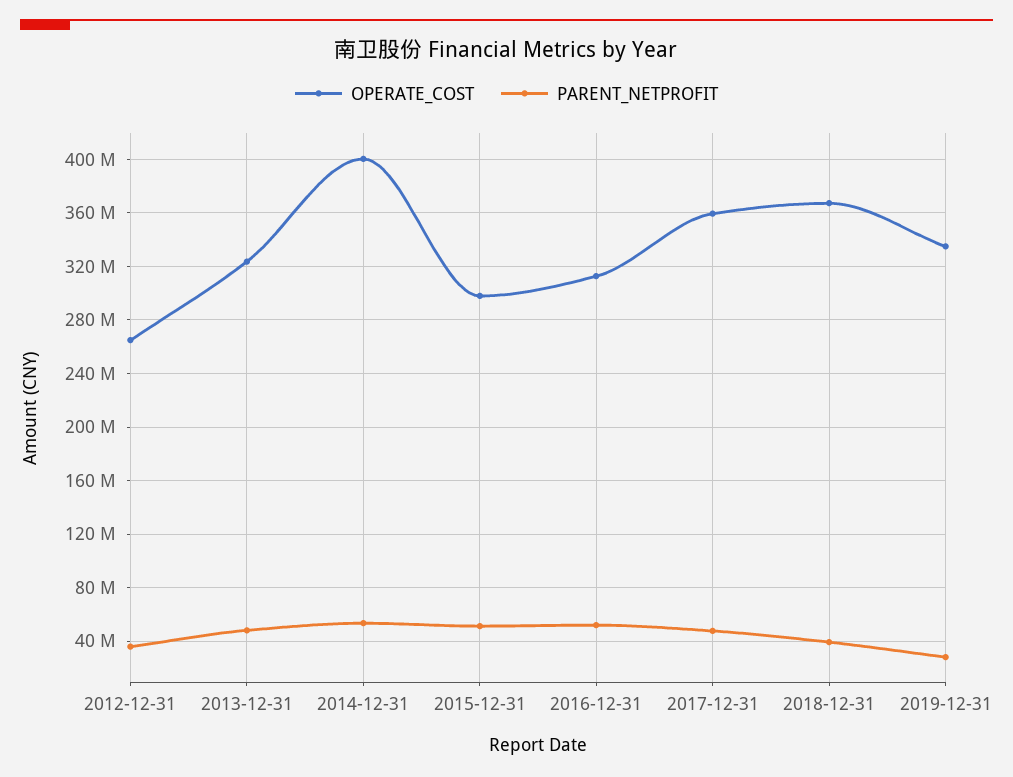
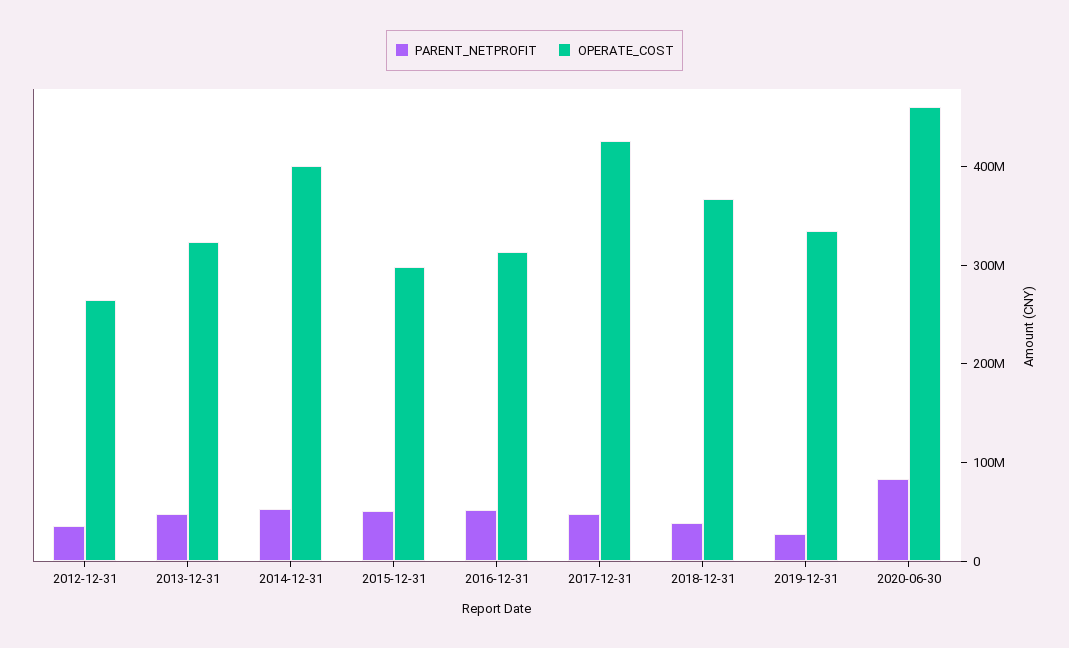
OPERATE_COST, 2017-12-31: 360000000 -> 420000000
PARENT_NETPROFIT, 2020-06-30: none -> 80000000
OPERATE_COST, 2020-06-30: none -> 460000000

